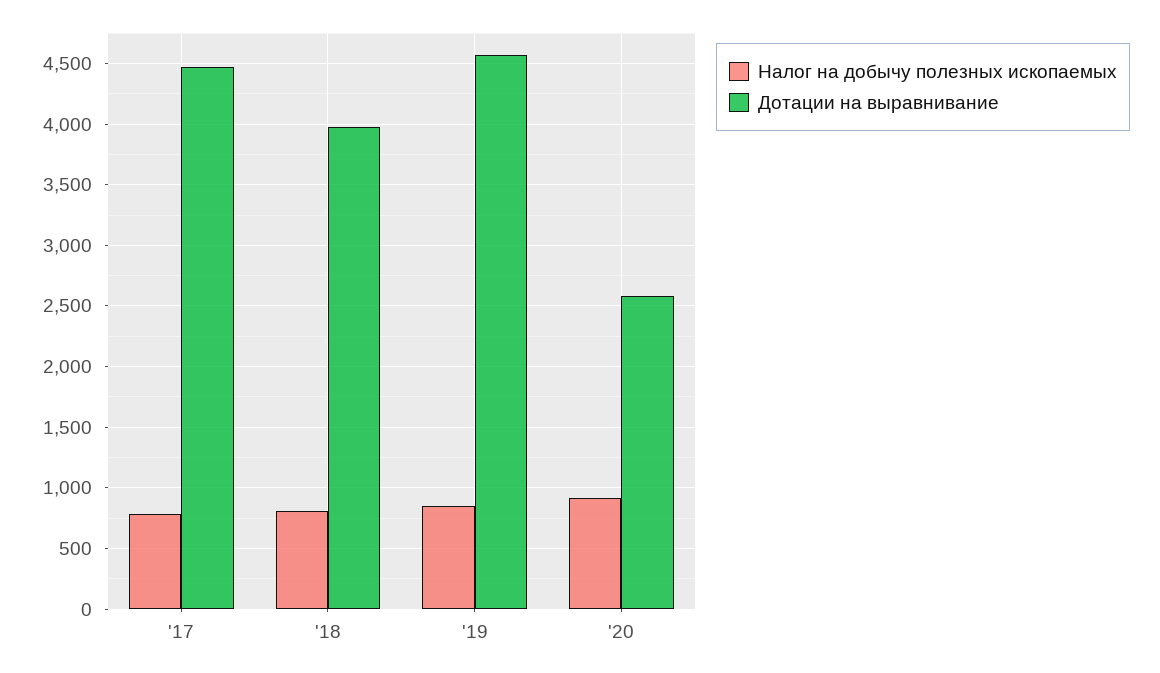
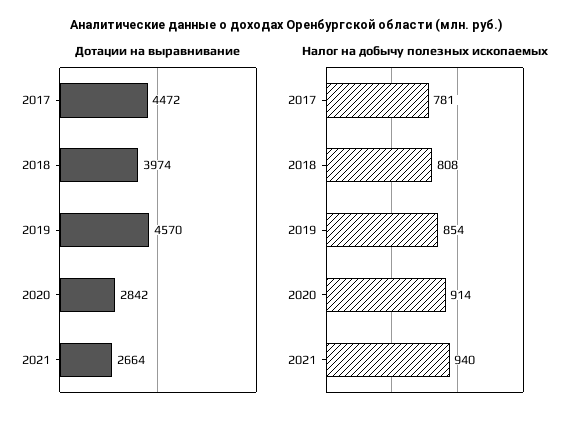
Дотации на выравнивание, '20: 2600 -> 2842
Дотации на выравнивание, 2021: none -> 2664
Налог на добычу полезных ископаемых, 2021: none -> 940

